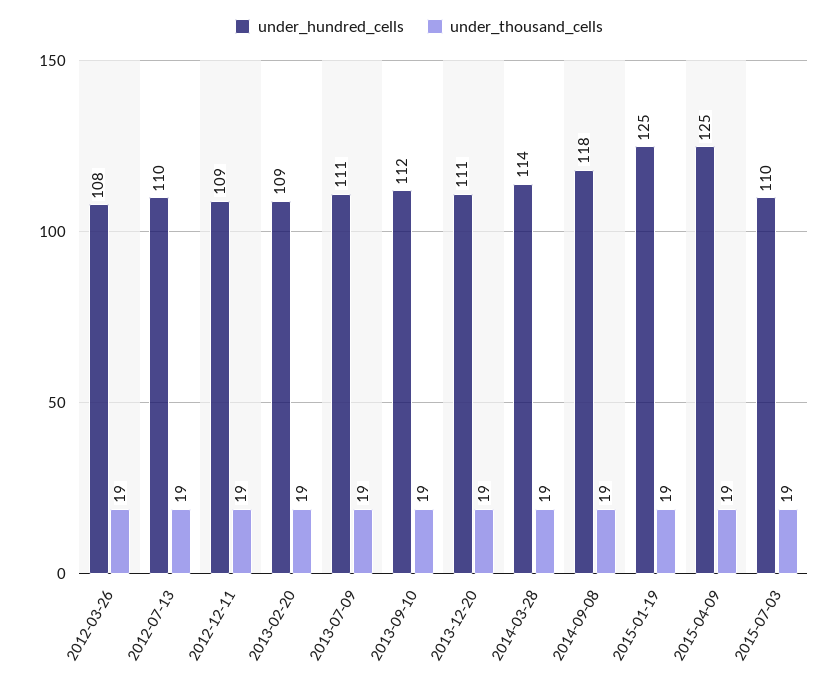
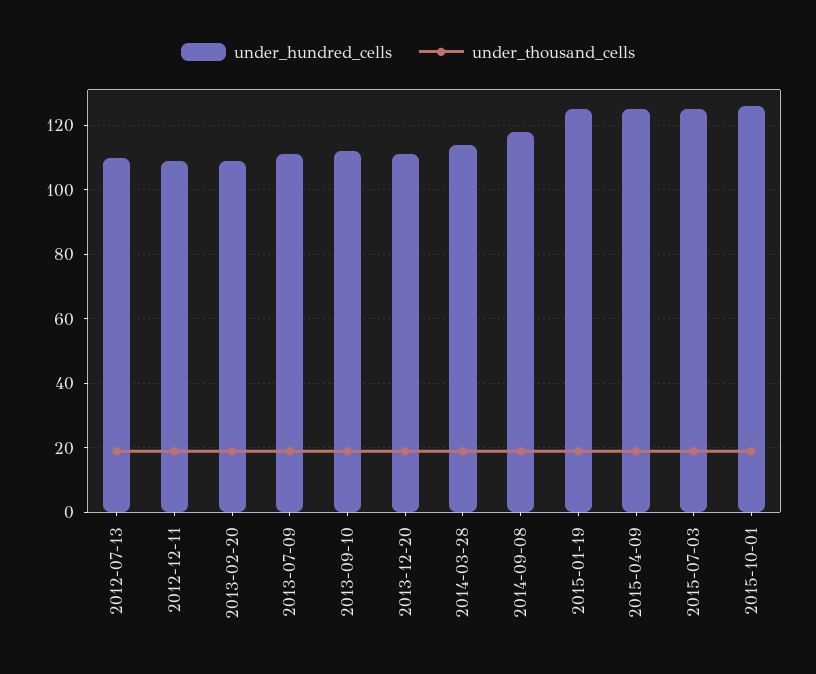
under_hundred_cells, 2012-03-26: 108 -> none
under_thousand_cells, 2012-03-26: 19 -> none
under_hundred_cells, 2015-07-03: 110 -> 125
under_hundred_cells, 2015-10-01: none -> 125
under_thousand_cells, 2015-10-01: none -> 20

